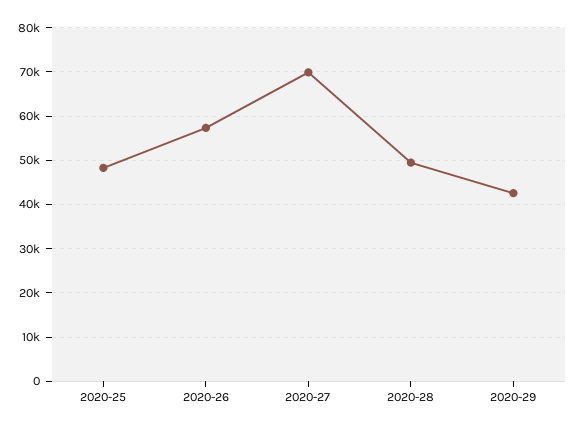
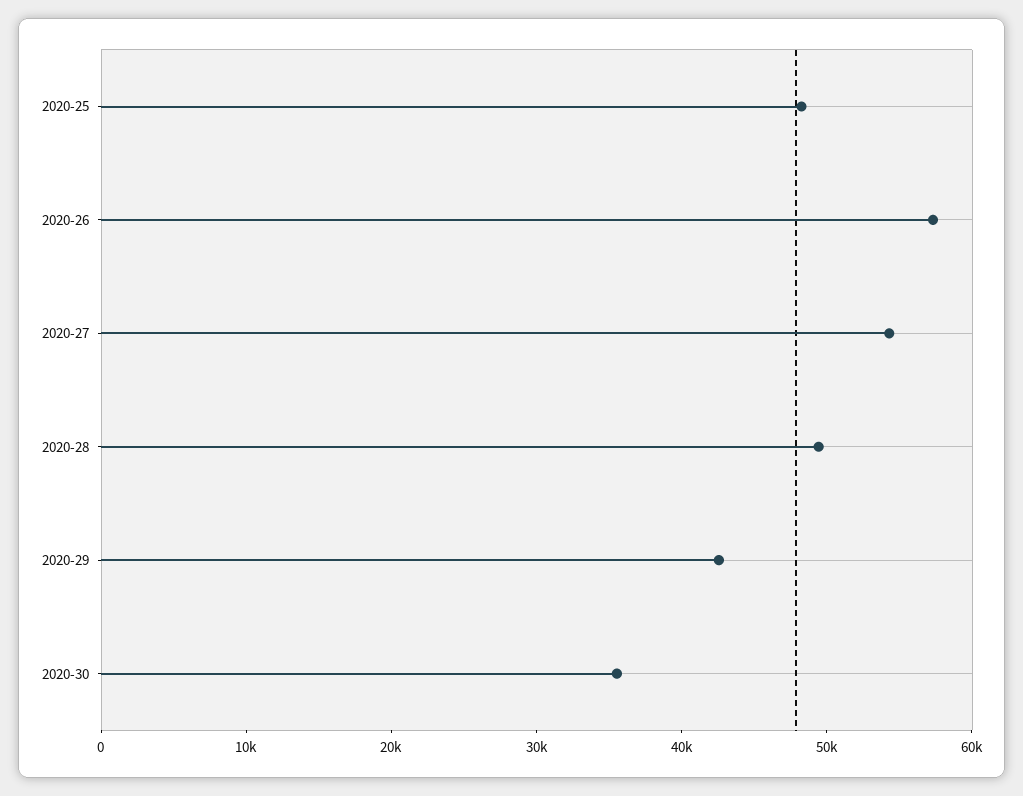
2020-27: 70000 -> 54000
2020-30: none -> 36000

